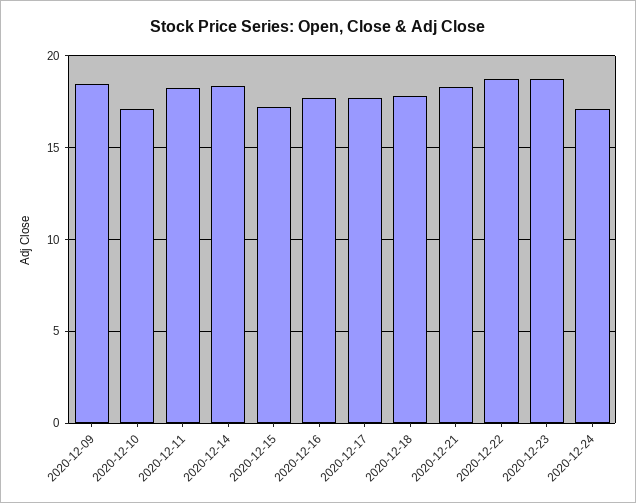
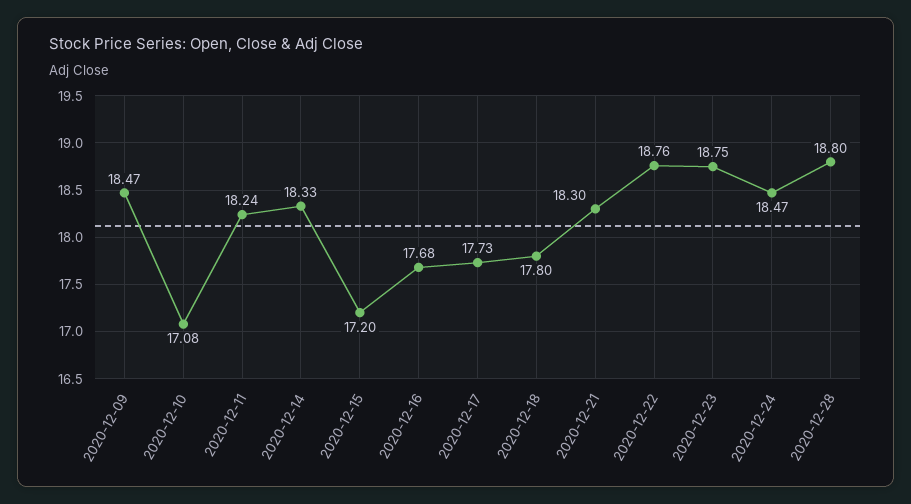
2020-12-24: 17 -> 18.47
2020-12-28: none -> 18.8

